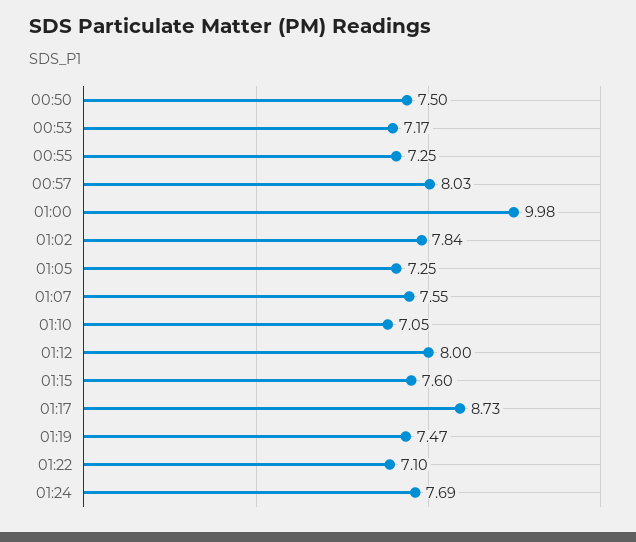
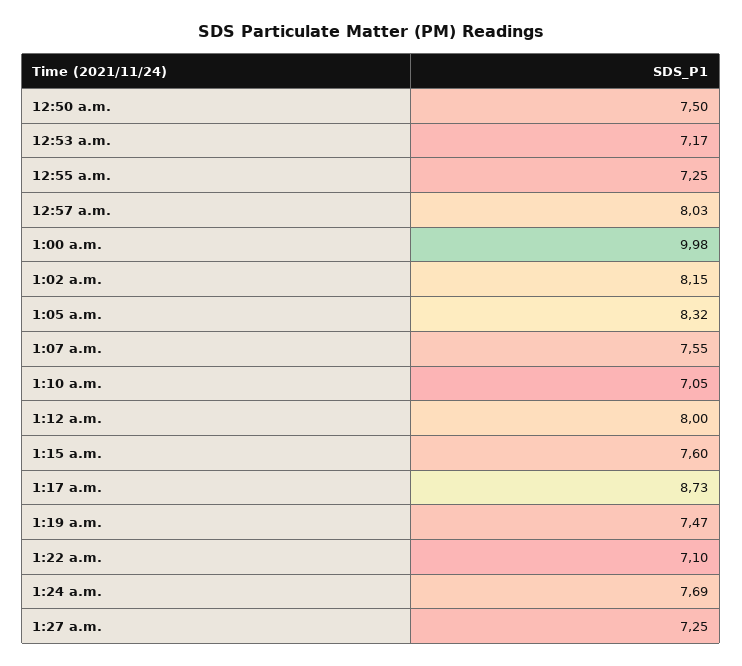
01:02: 7.84 -> 8.15
01:05: 7.25 -> 8.32
1:27 a.m.: none -> 7.25

